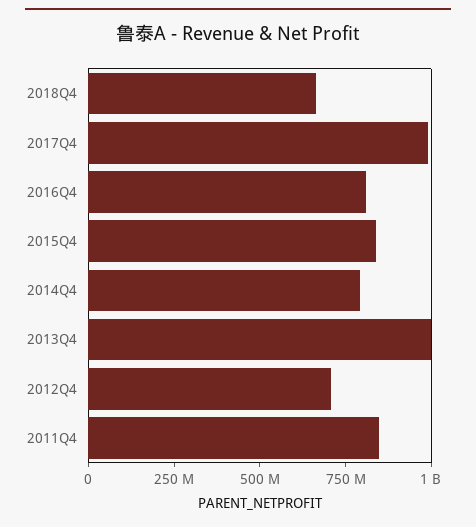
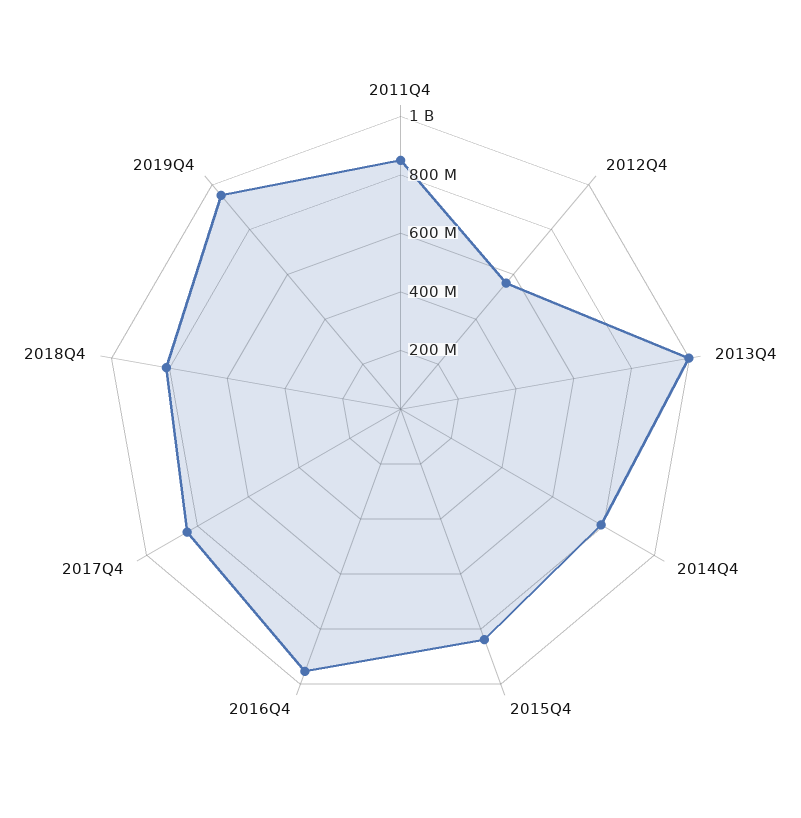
2018Q4: 650000000 -> 800000000
2017Q4: 1000000000 -> 850000000
2016Q4: 800000000 -> 950000000
2012Q4: 700000000 -> 550000000
2019Q4: none -> 950000000

